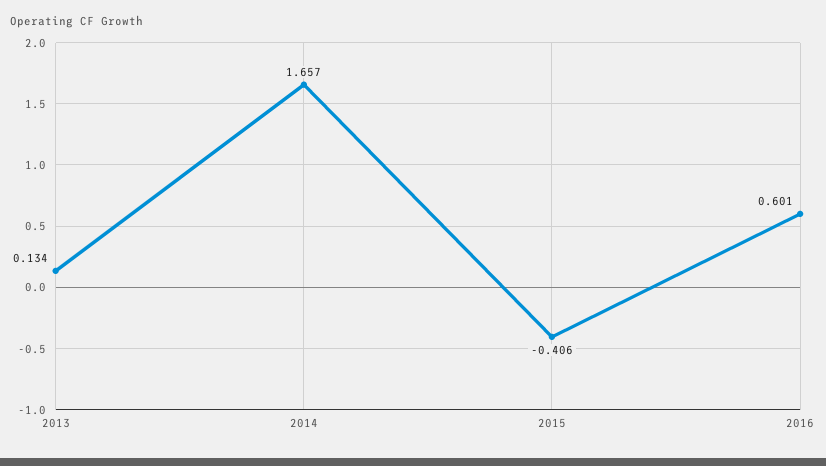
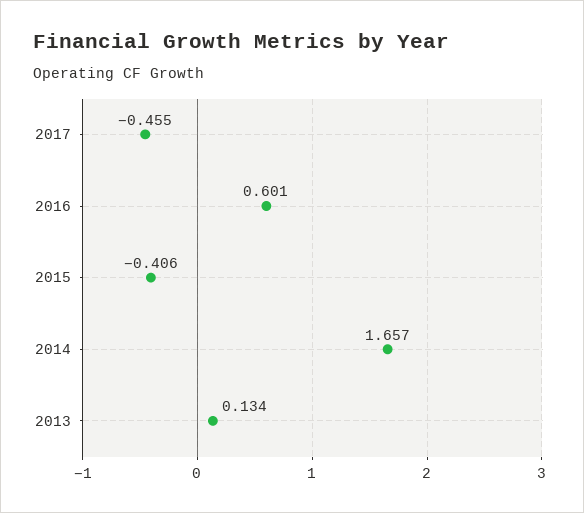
2017: none -> -0.455

